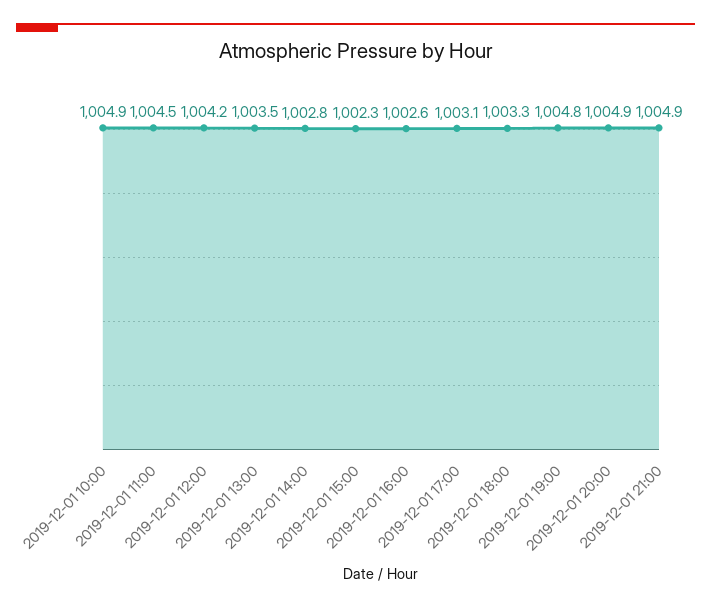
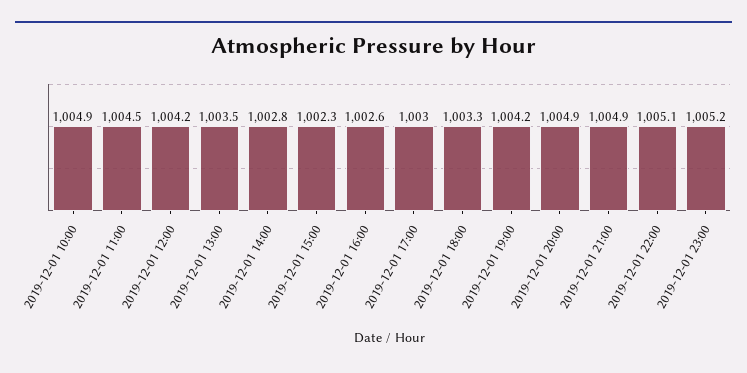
2019-12-01 17:00: 1003.1 -> 1003
2019-12-01 19:00: 1004.8 -> 1004.2
2019-12-01 22:00: none -> 1005.1
2019-12-01 23:00: none -> 1005.2

